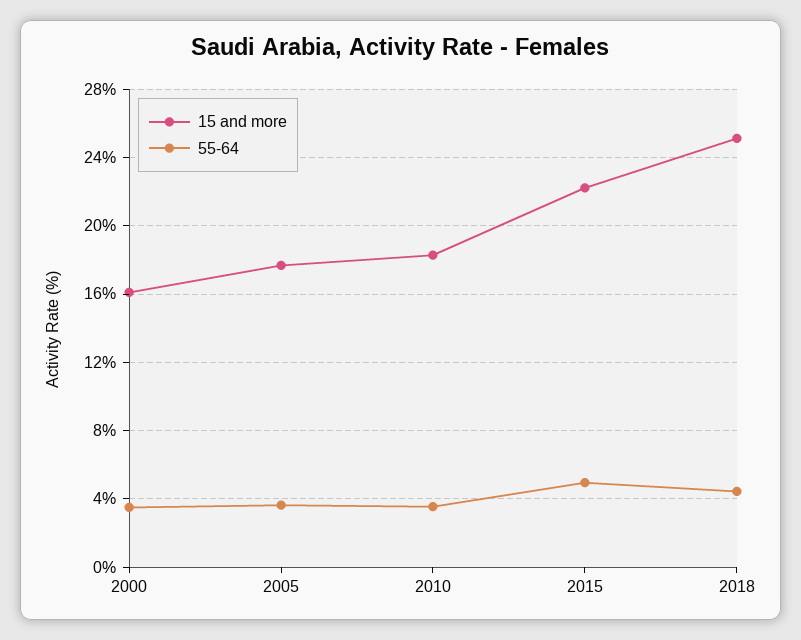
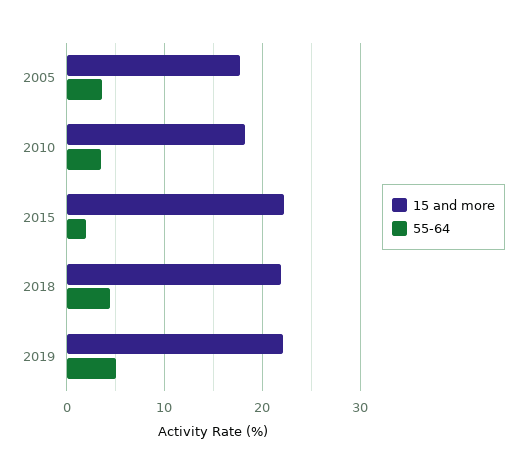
15 and more, 2000: 16 -> none
55-64, 2000: 3.5 -> none
55-64, 2015: 5 -> 2
15 and more, 2018: 25 -> 22
15 and more, 2019: none -> 22
55-64, 2019: none -> 5

